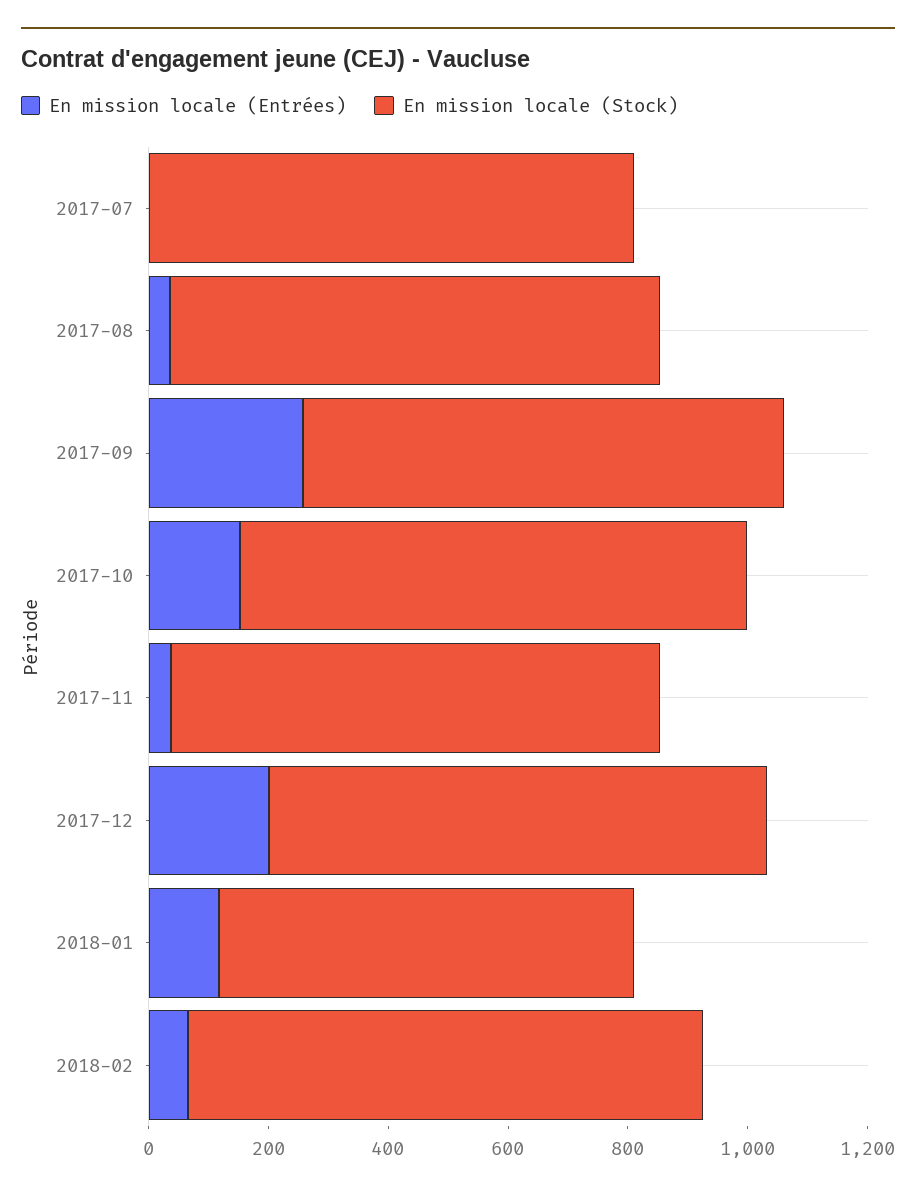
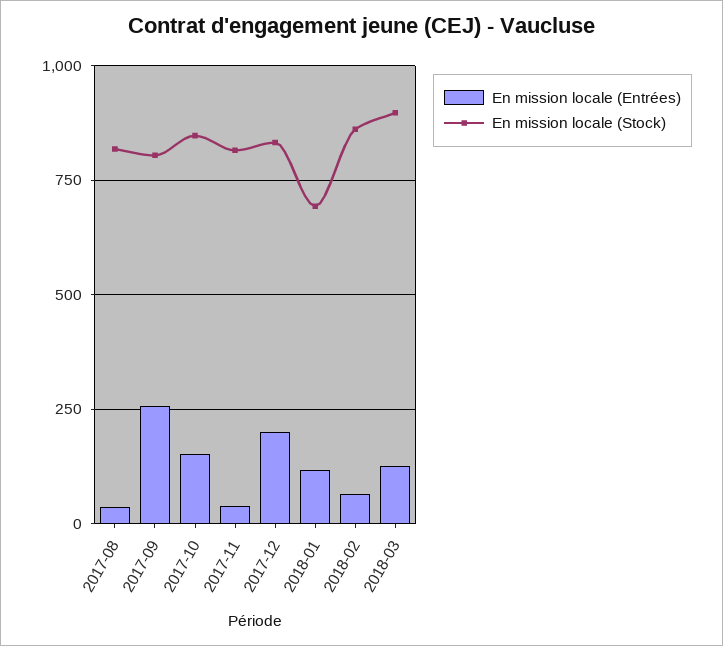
En mission locale (Entrées), 2017-07: 0 -> none
En mission locale (Stock), 2017-07: 800 -> none
En mission locale (Entrées), 2018-03: none -> 125
En mission locale (Stock), 2018-03: none -> 900

